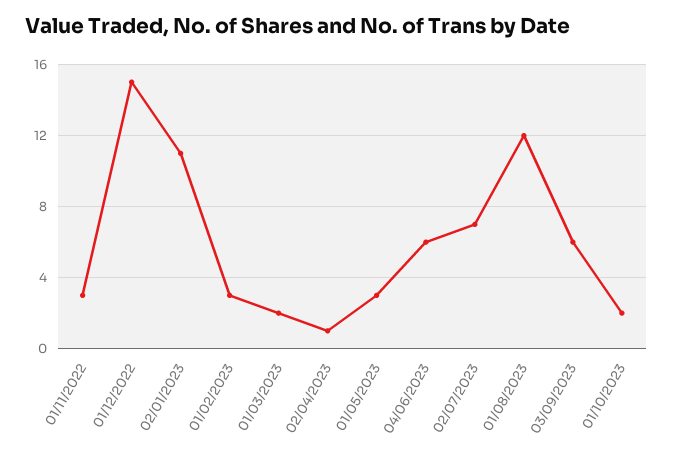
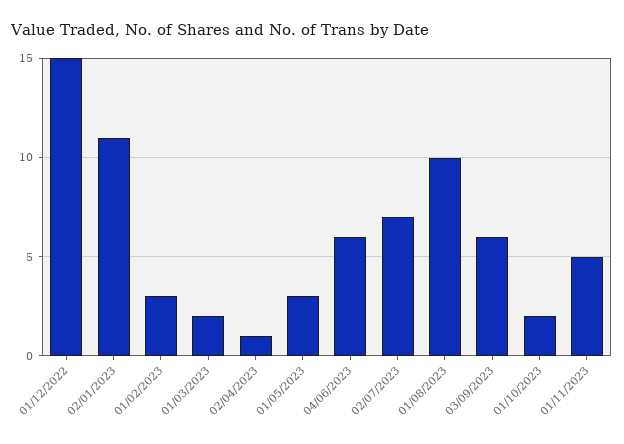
01/11/2022: 3 -> none
01/08/2023: 12 -> 10
01/11/2023: none -> 5

